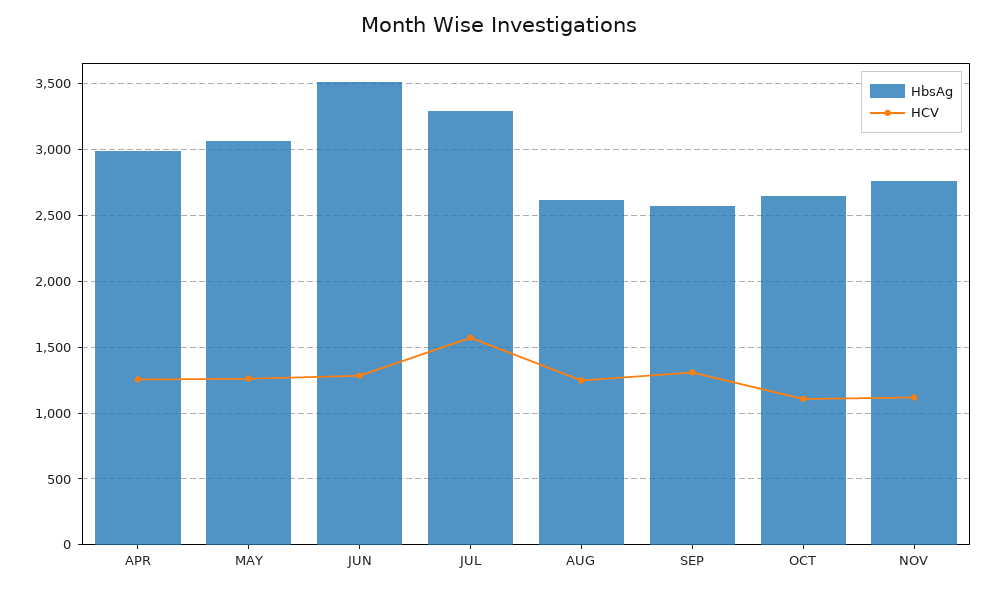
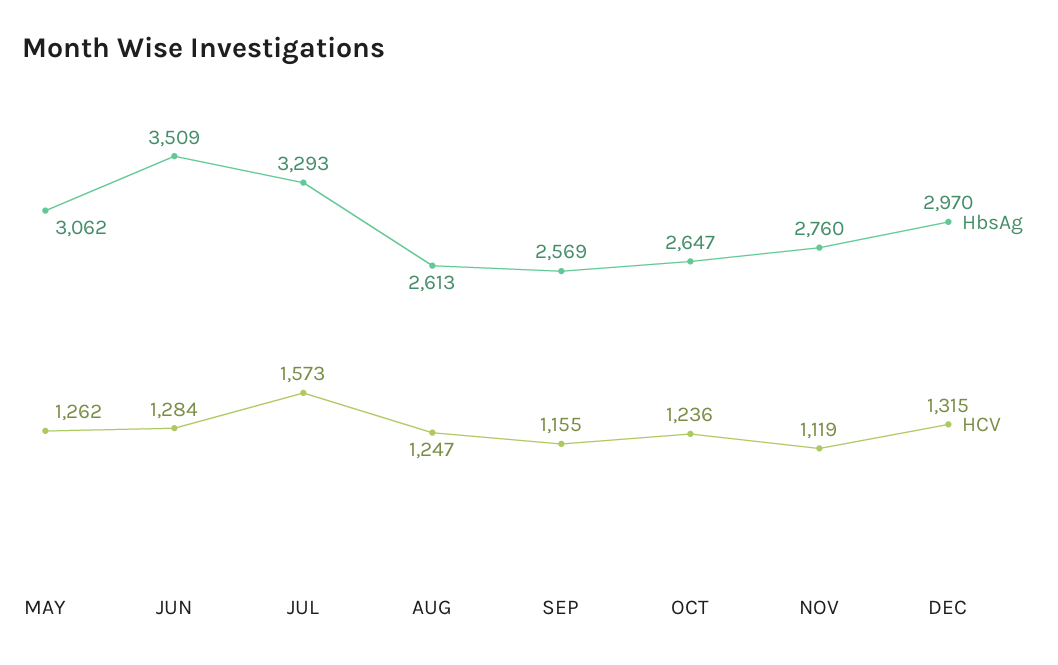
HbsAg, APR: 3000 -> none
HCV, APR: 1250 -> none
HCV, SEP: 1300 -> 1155
HCV, OCT: 1100 -> 1236
HbsAg, DEC: none -> 2970
HCV, DEC: none -> 1315

